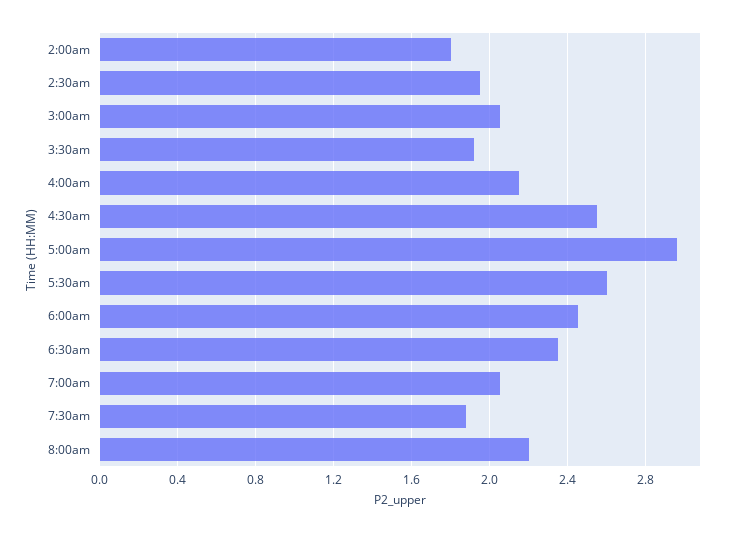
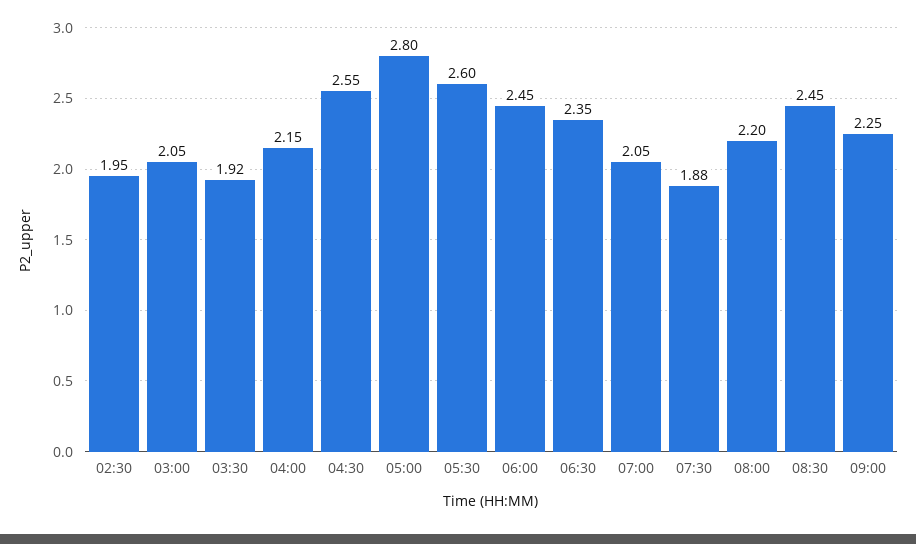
2:00am: 1.8 -> none
5:00am: 2.95 -> 2.8
08:30: none -> 2.45
09:00: none -> 2.25

